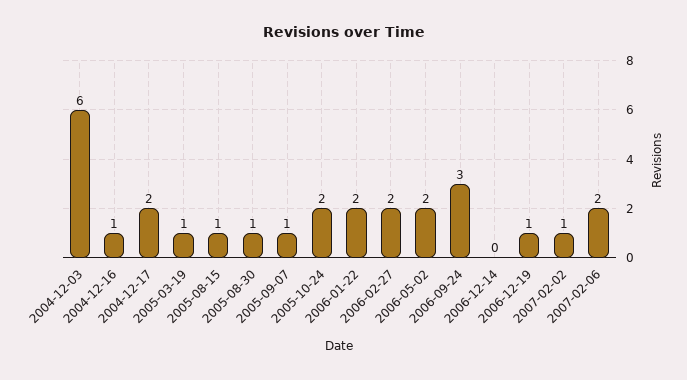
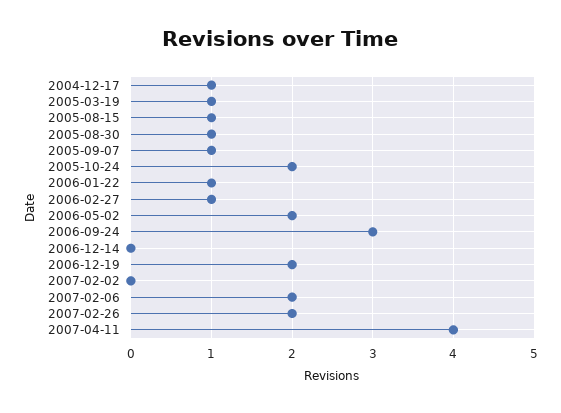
2004-12-03: 6 -> none
2004-12-16: 1 -> none
2004-12-17: 2 -> 1
2006-01-22: 2 -> 1
2006-02-27: 2 -> 1
2006-12-19: 1 -> 2
2007-02-02: 1 -> 0
2007-02-26: none -> 2
2007-04-11: none -> 4

